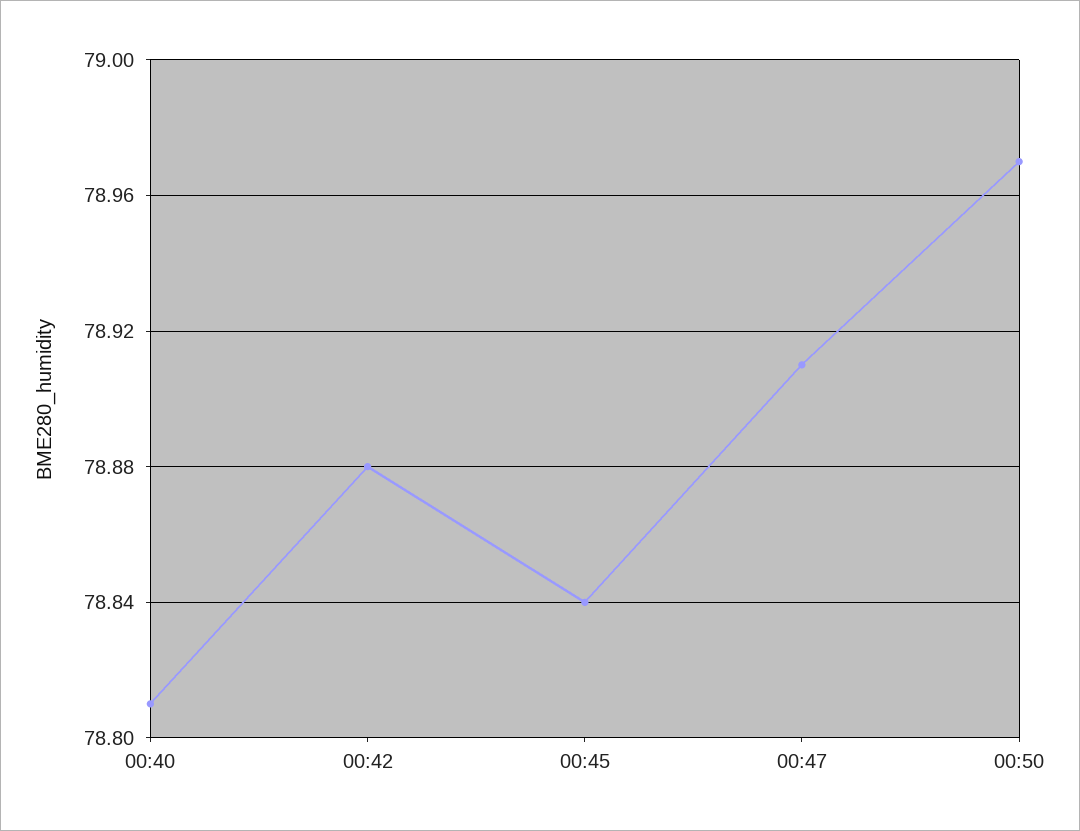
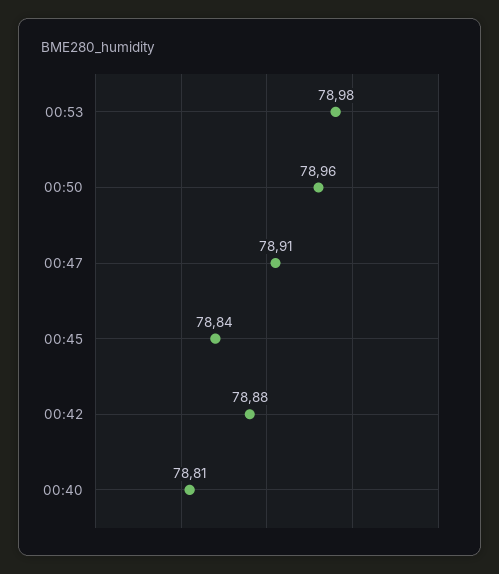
00:50: 78.97 -> 78.96
00:53: none -> 78.98

